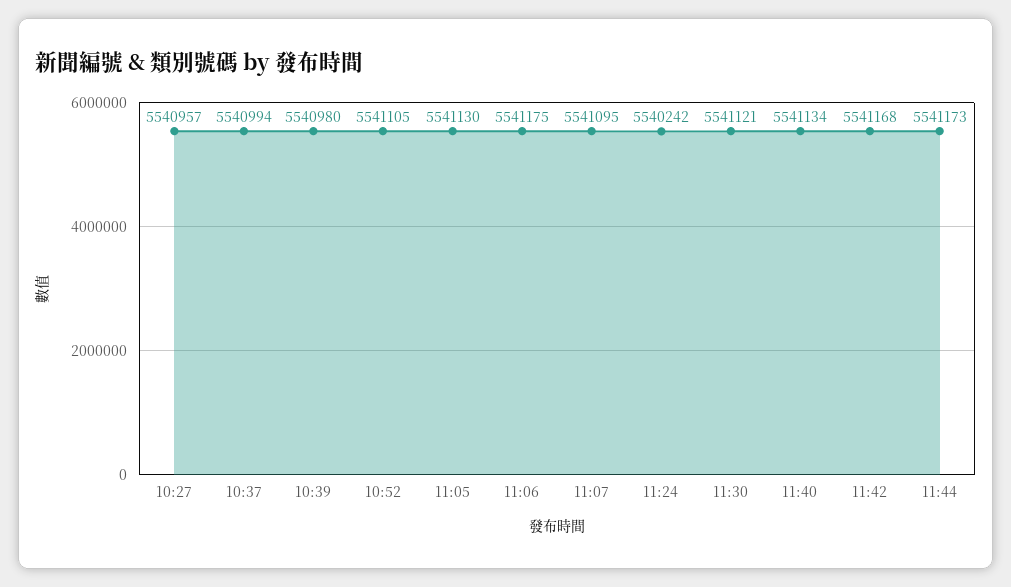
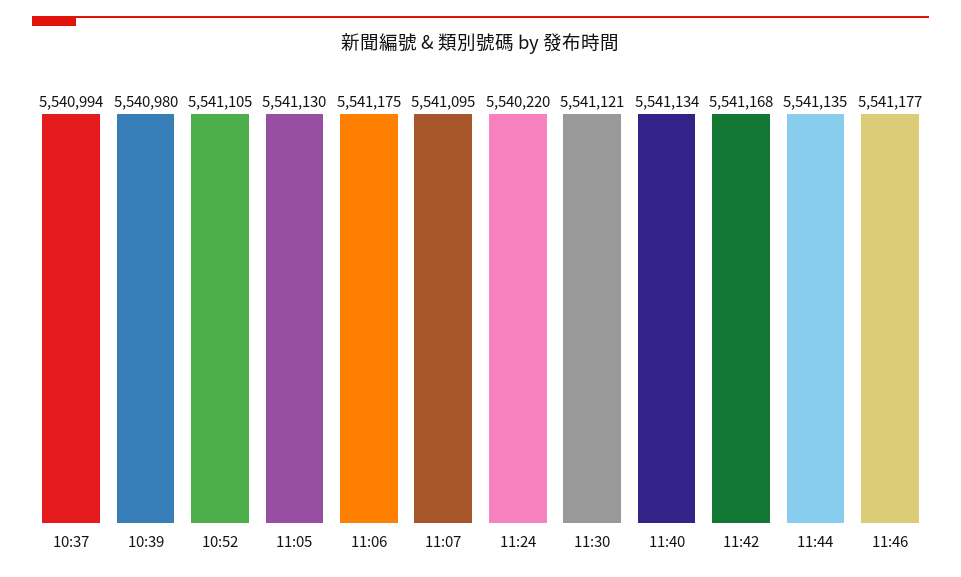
10:27: 5540957 -> none
11:24: 5540242 -> 5540220
11:44: 5541173 -> 5541135
11:46: none -> 5541177

